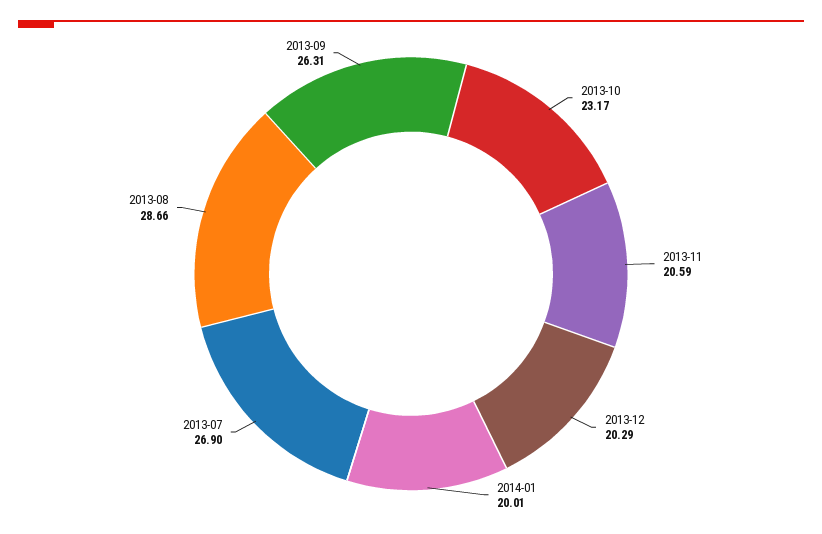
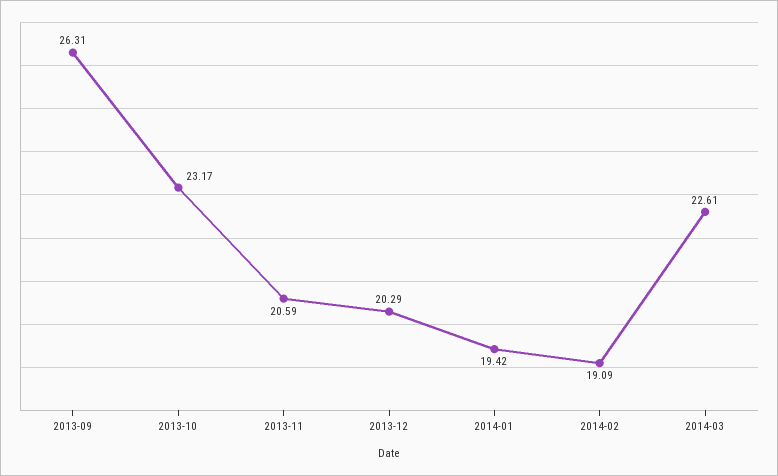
2014-01: 20.01 -> 19.42
2013-07: 26.9 -> none
2013-08: 28.66 -> none
2014-02: none -> 19.09
2014-03: none -> 22.61

